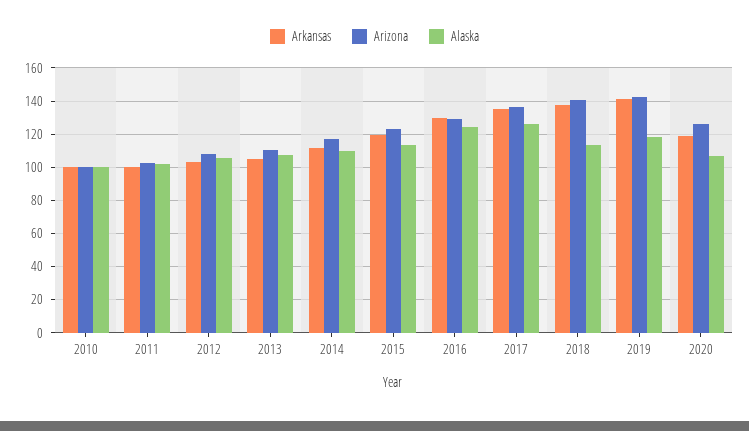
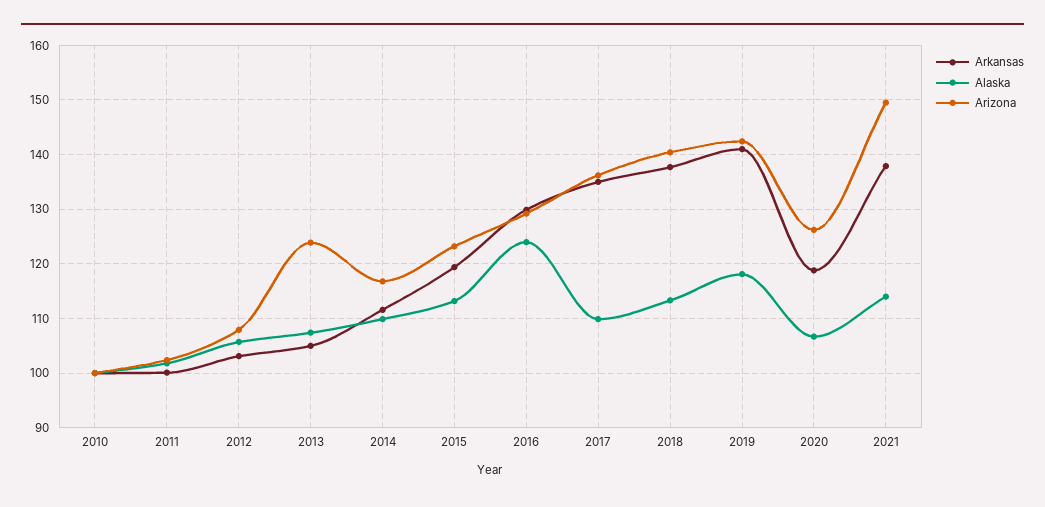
Arizona, 2013: 110 -> 124
Alaska, 2017: 125 -> 110
Arkansas, 2021: none -> 138
Alaska, 2021: none -> 114
Arizona, 2021: none -> 150

